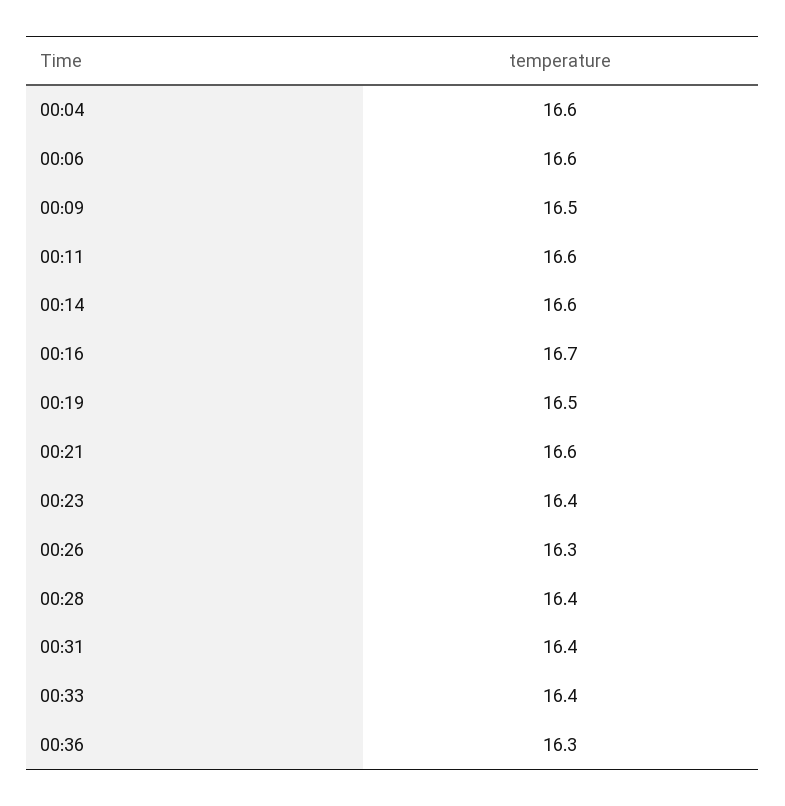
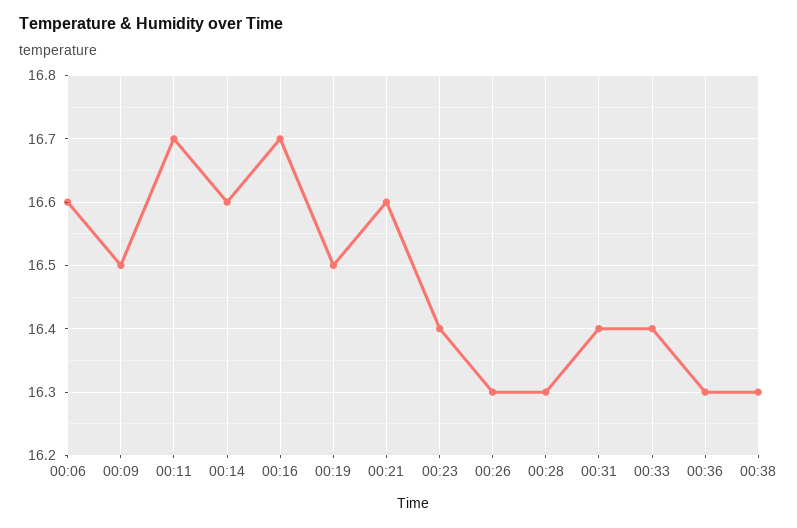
00:04: 16.6 -> none
00:11: 16.6 -> 16.7
00:28: 16.4 -> 16.3
00:38: none -> 16.3

